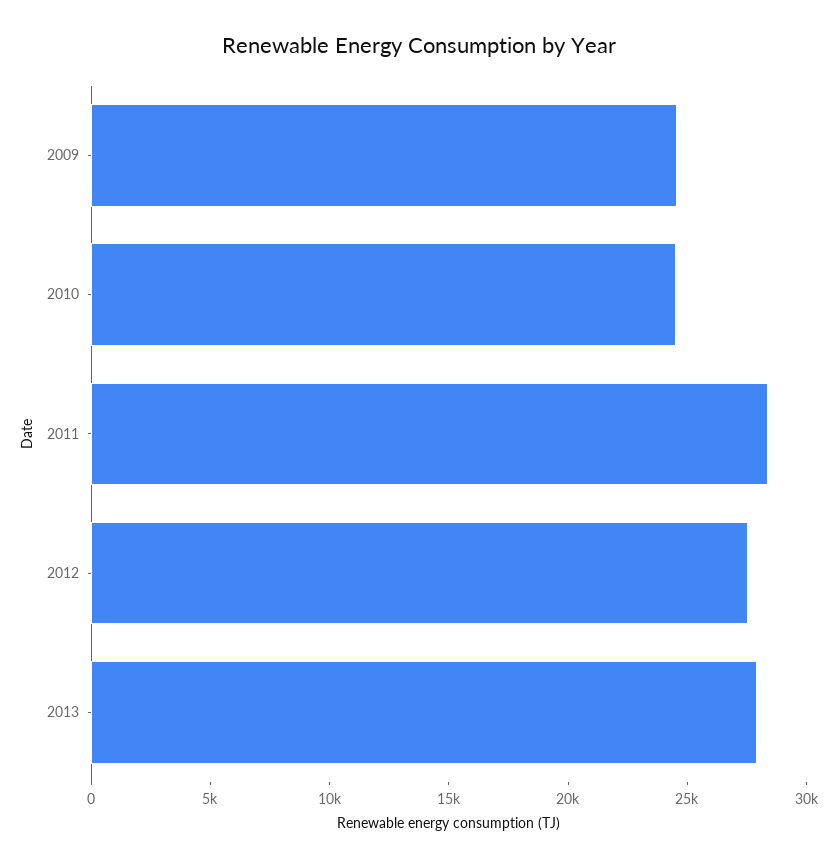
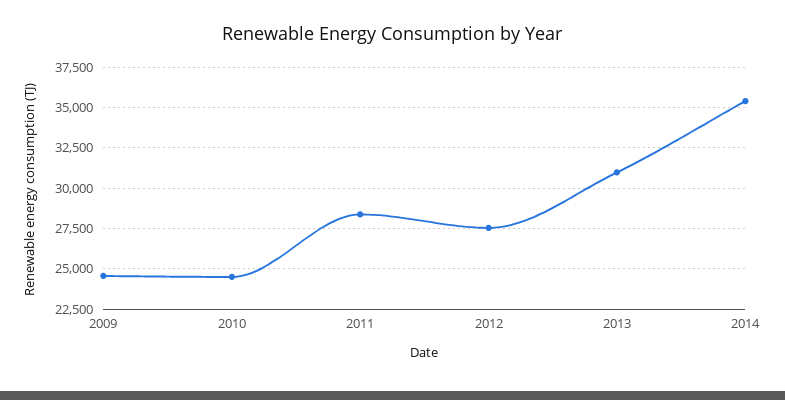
2013: 28000 -> 31000
2014: none -> 35500

